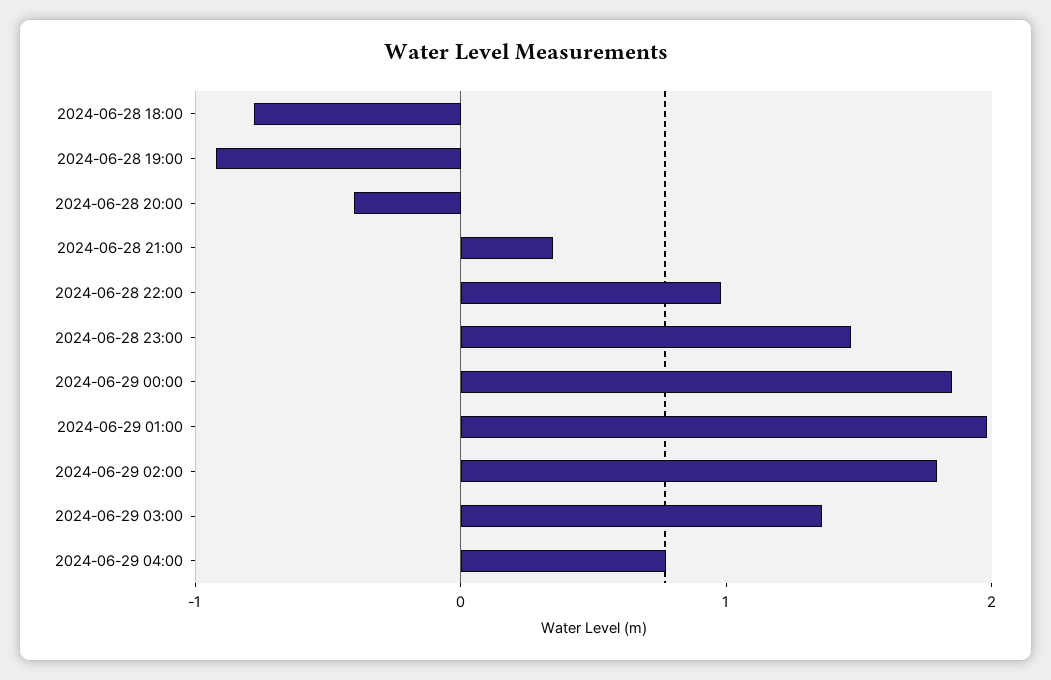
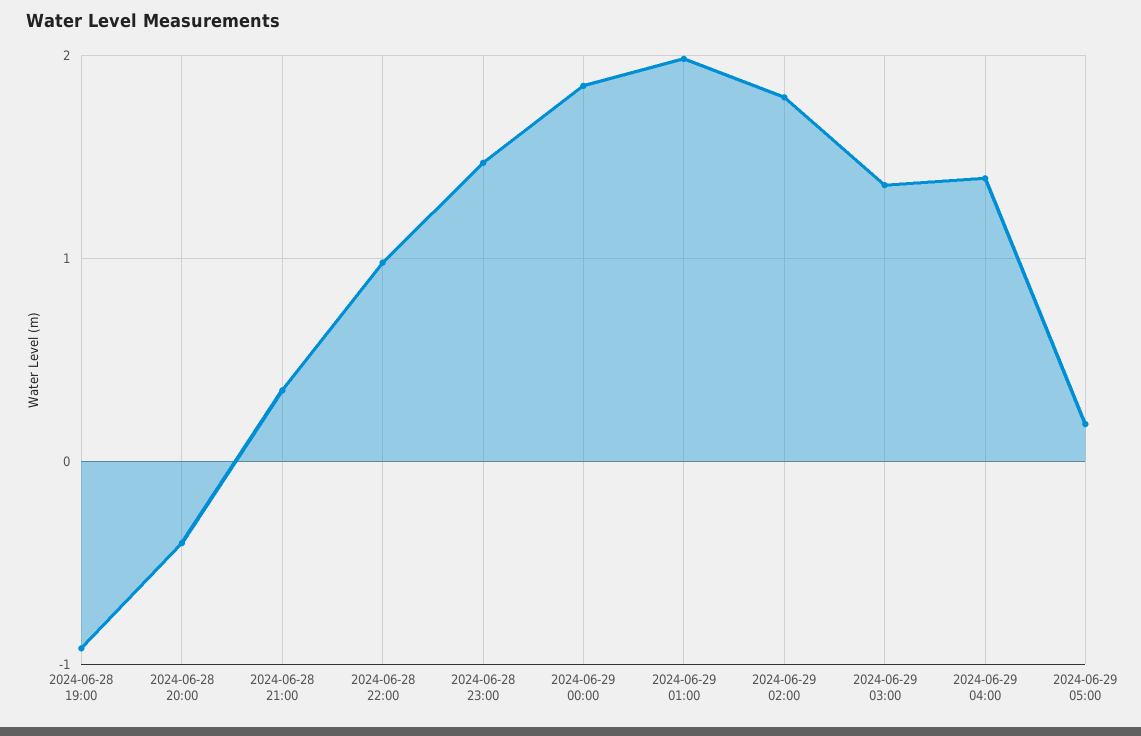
2024-06-28 18:00: -0.8 -> none
2024-06-29 04:00: 0.8 -> 1.4
2024-06-29 05:00: none -> 0.2

